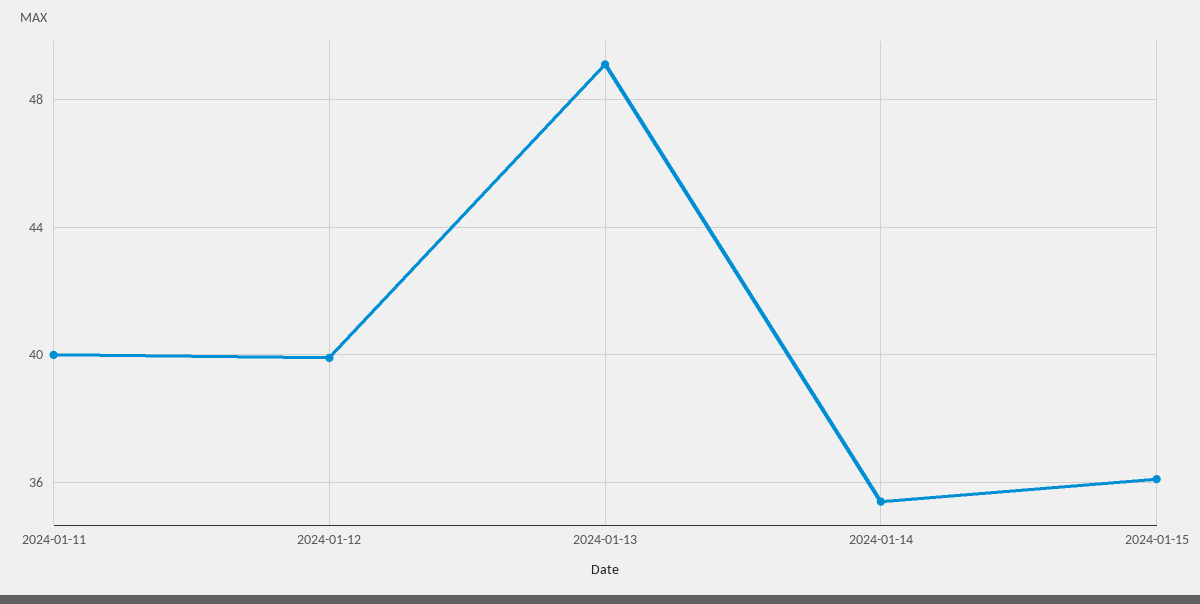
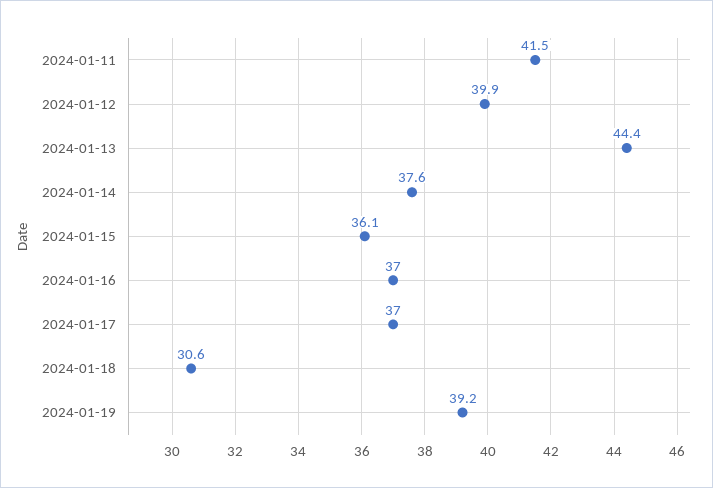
2024-01-11: 40 -> 41.5
2024-01-13: 49 -> 44.4
2024-01-14: 35.5 -> 37.6
2024-01-16: none -> 37
2024-01-17: none -> 37
2024-01-18: none -> 30.6
2024-01-19: none -> 39.2

